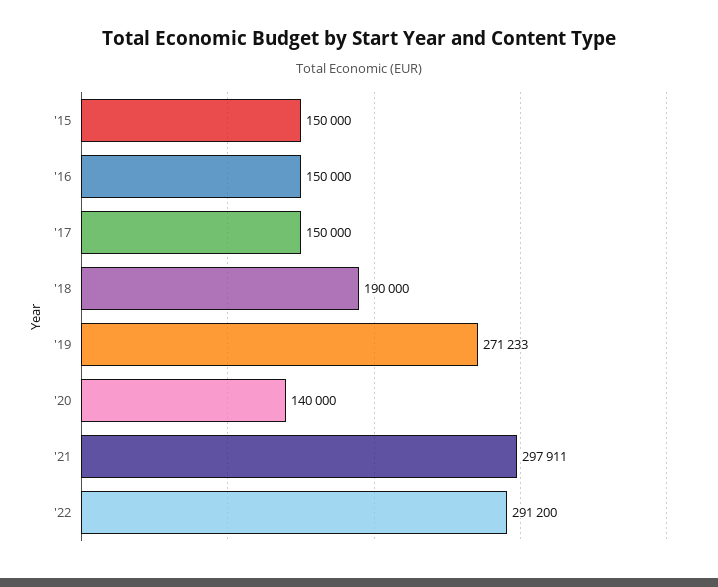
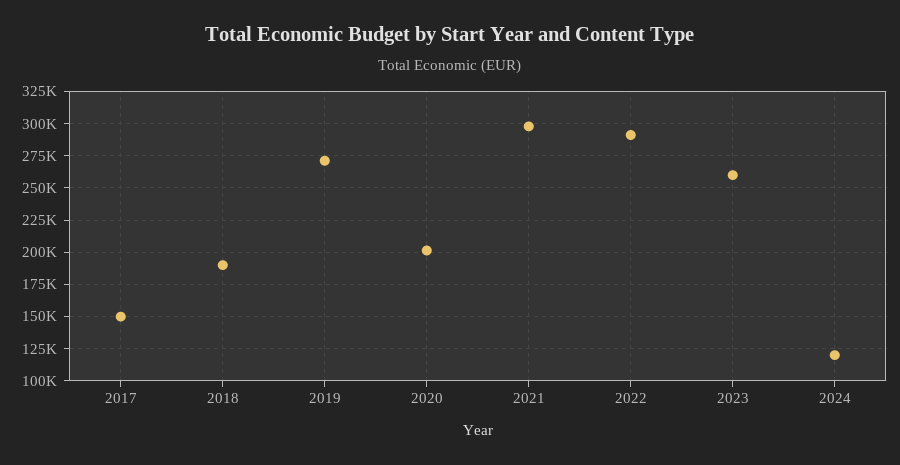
'15: 150000 -> none
'16: 150000 -> none
'20: 140000 -> 200000
2023: none -> 260000
2024: none -> 120000

